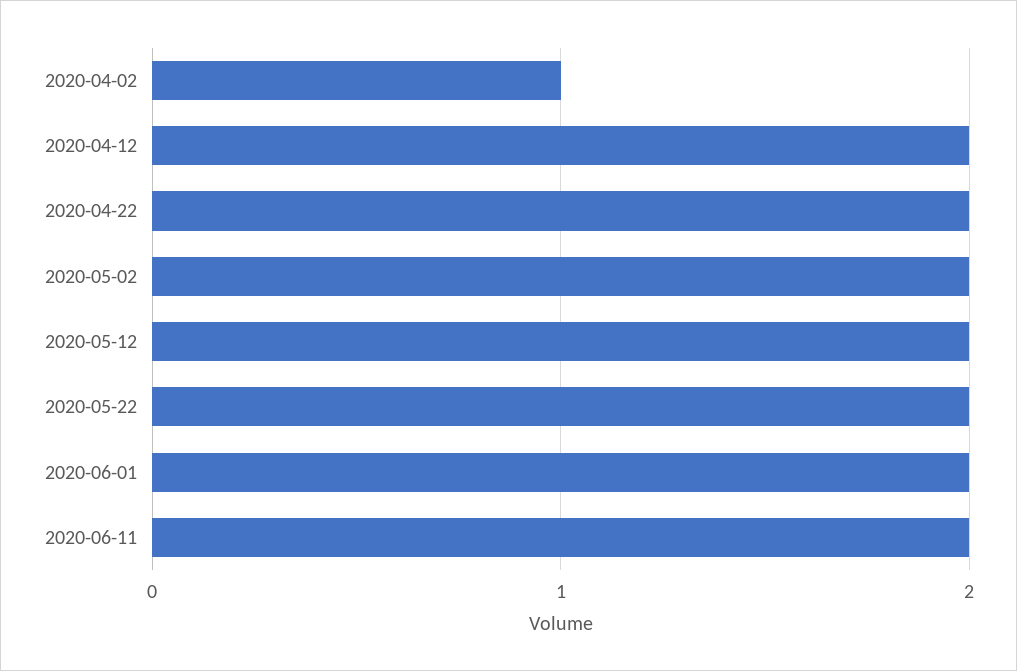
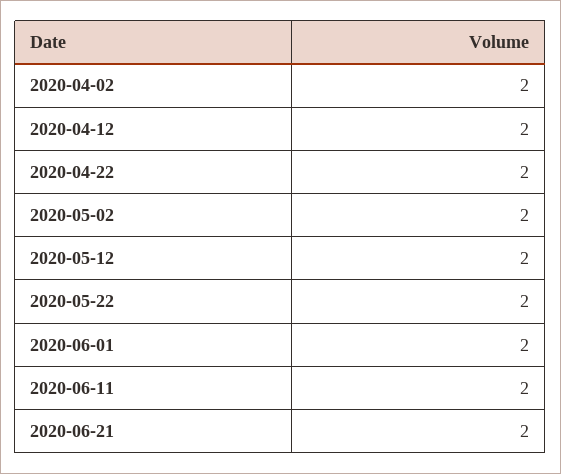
2020-04-02: 1 -> 2
2020-06-21: none -> 2

